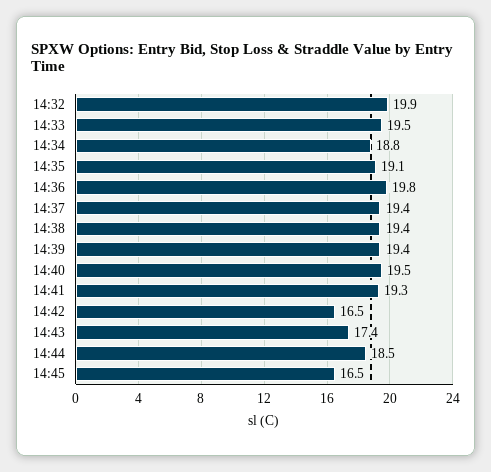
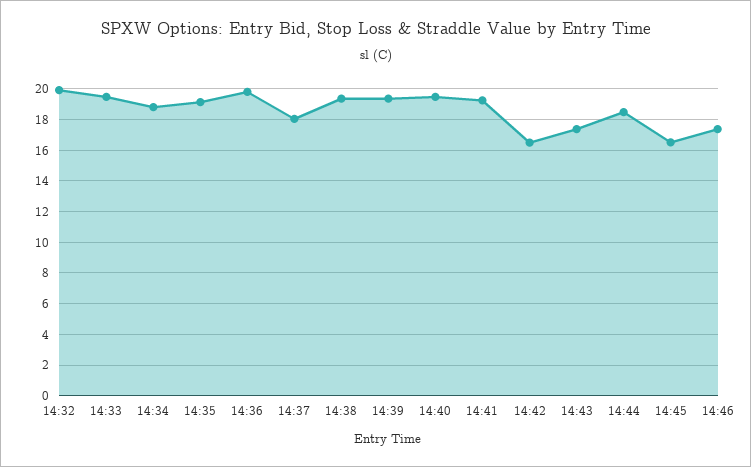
14:37: 19.4 -> 18
14:46: none -> 17.5

